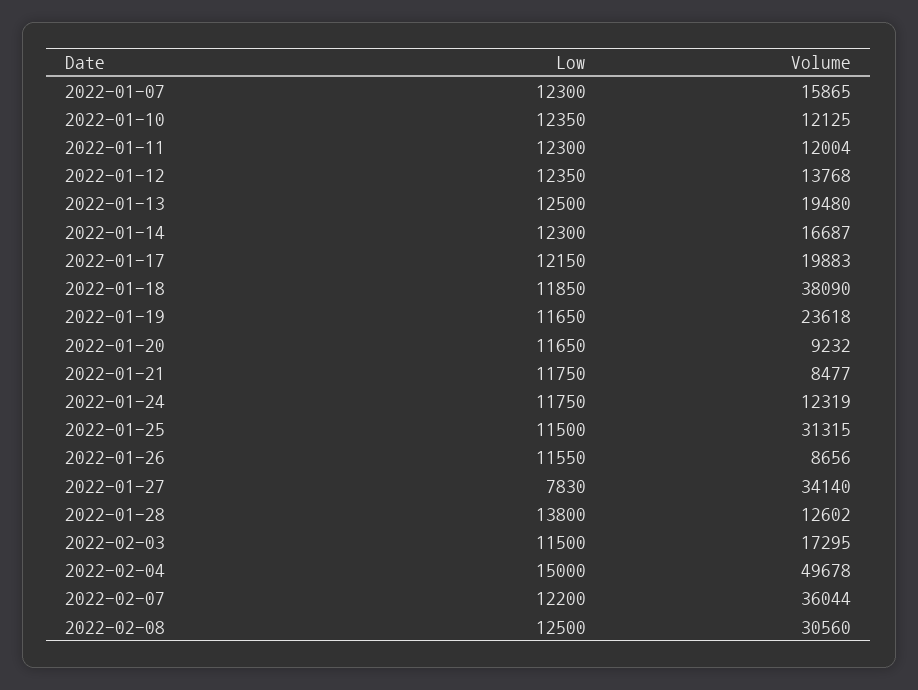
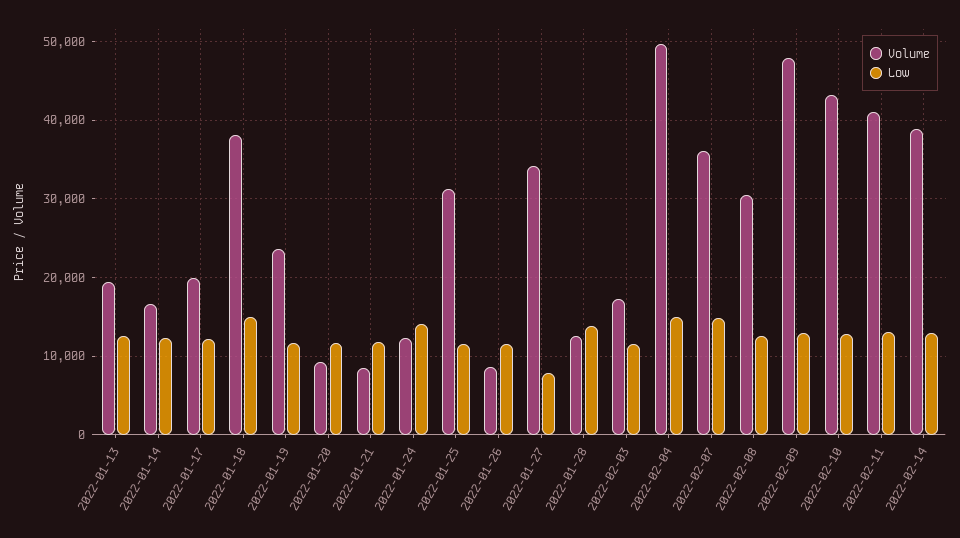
Low, 2022-01-07: 12300 -> none
Volume, 2022-01-07: 15865 -> none
Low, 2022-01-10: 12350 -> none
Volume, 2022-01-10: 12125 -> none
Low, 2022-01-11: 12300 -> none
Volume, 2022-01-11: 12004 -> none
Low, 2022-01-12: 12350 -> none
Volume, 2022-01-12: 13768 -> none
Low, 2022-01-18: 11850 -> 15000
Low, 2022-01-24: 11750 -> 14000
Low, 2022-02-07: 12200 -> 15000
Volume, 2022-02-09: none -> 48000
Low, 2022-02-09: none -> 13000
Volume, 2022-02-10: none -> 43000
Low, 2022-02-10: none -> 13000
Volume, 2022-02-11: none -> 41000
Low, 2022-02-11: none -> 13000
Volume, 2022-02-14: none -> 39000
Low, 2022-02-14: none -> 13000

